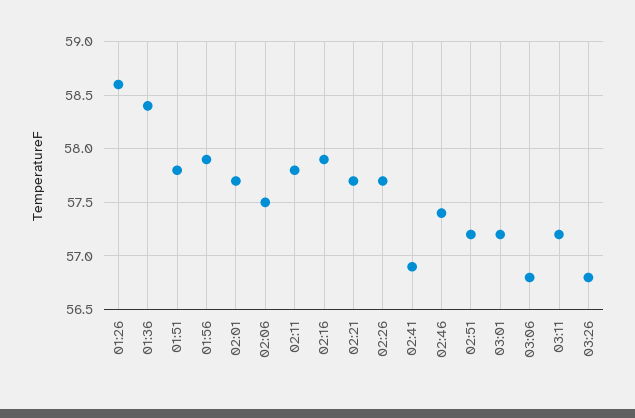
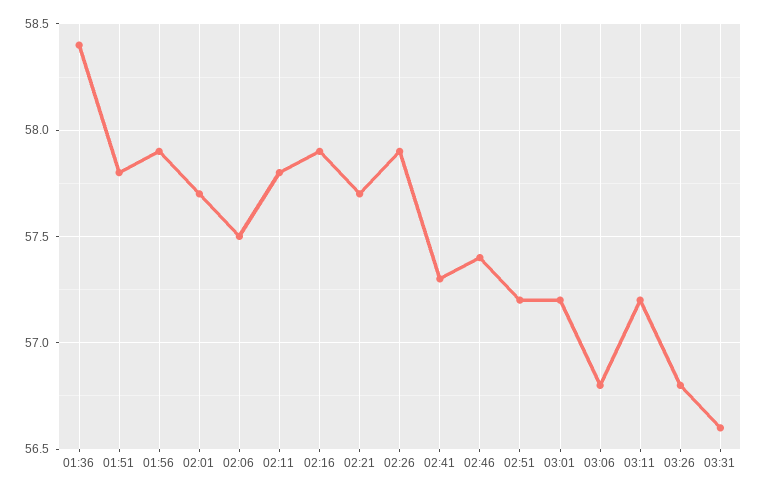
01:26: 58.6 -> none
02:26: 57.7 -> 57.9
02:41: 56.9 -> 57.3
03:31: none -> 56.6

